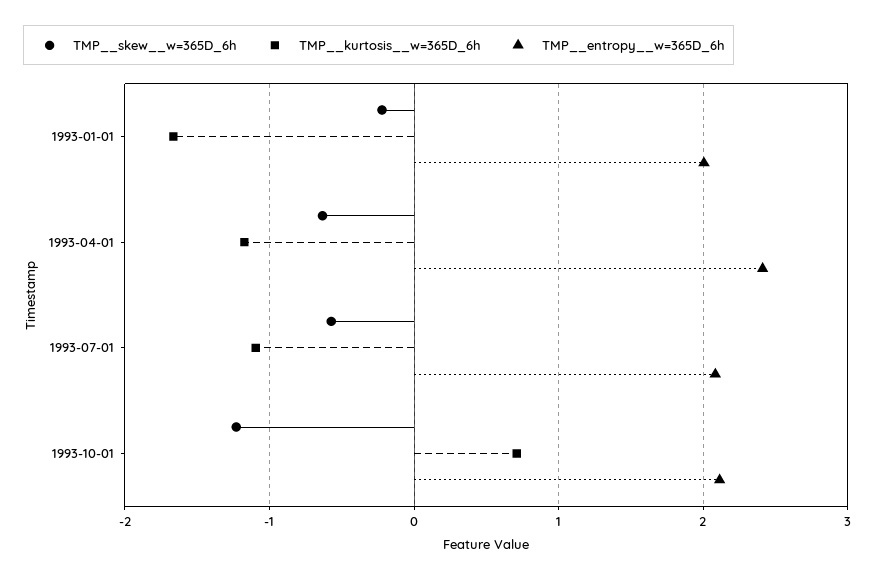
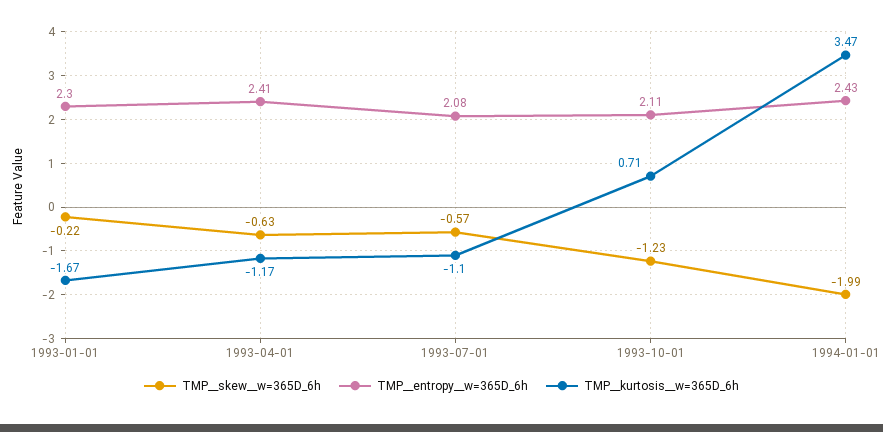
TMP__entropy__w=365D_6h, 1993-01-01: 2 -> 2.3
TMP__skew__w=365D_6h, 1994-01-01: none -> -1.99
TMP__entropy__w=365D_6h, 1994-01-01: none -> 2.43
TMP__kurtosis__w=365D_6h, 1994-01-01: none -> 3.47

